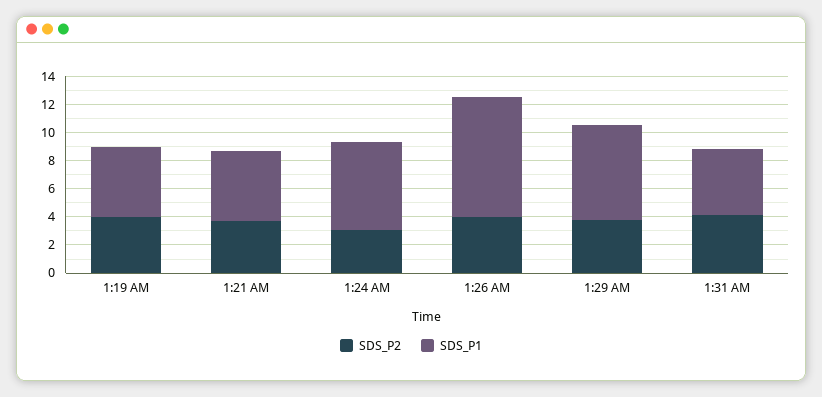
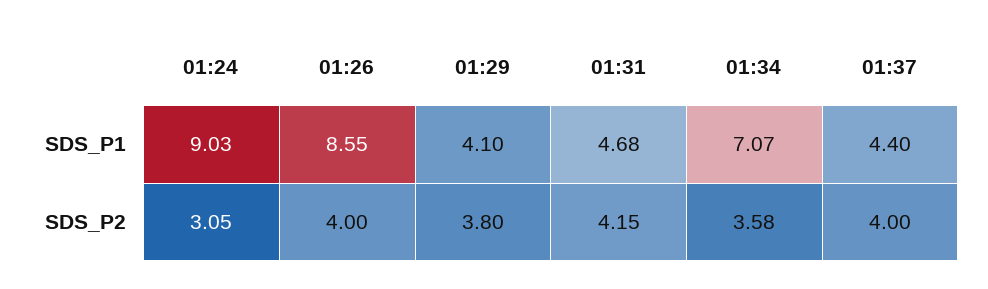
SDS_P2, 1:19 AM: 4 -> none
SDS_P1, 1:19 AM: 5 -> none
SDS_P2, 1:21 AM: 4 -> none
SDS_P1, 1:21 AM: 5 -> none
SDS_P1, 1:24 AM: 6 -> 9.03
SDS_P1, 1:29 AM: 7 -> 4.1
SDS_P1, 01:34: none -> 7.07
SDS_P1, 01:37: none -> 4.4
SDS_P2, 01:34: none -> 3.58
SDS_P2, 01:37: none -> 4

